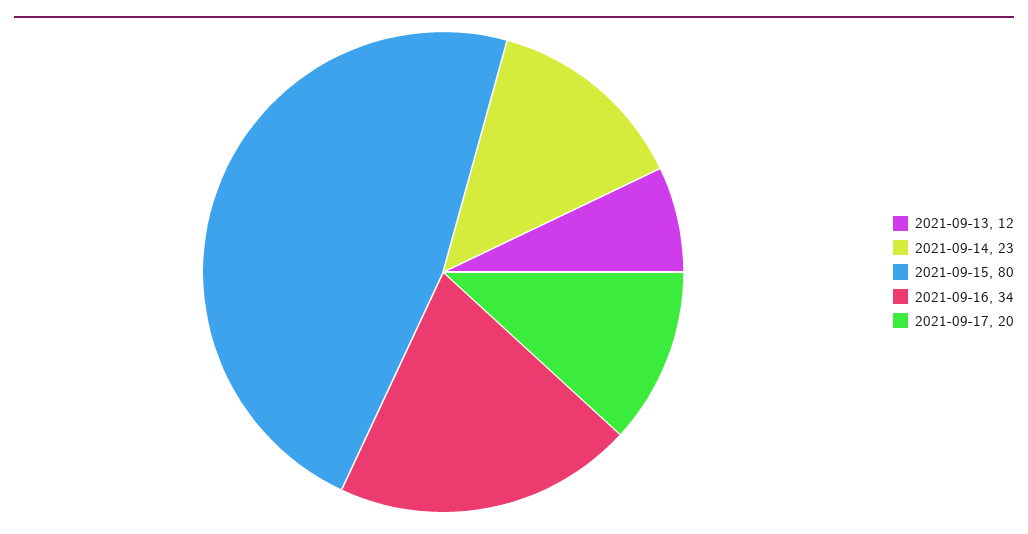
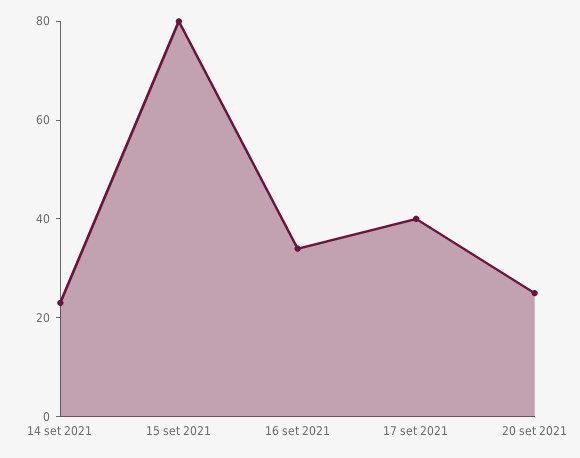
2021-09-13: 12 -> none
2021-09-17: 20 -> 40
20 set 2021: none -> 25

